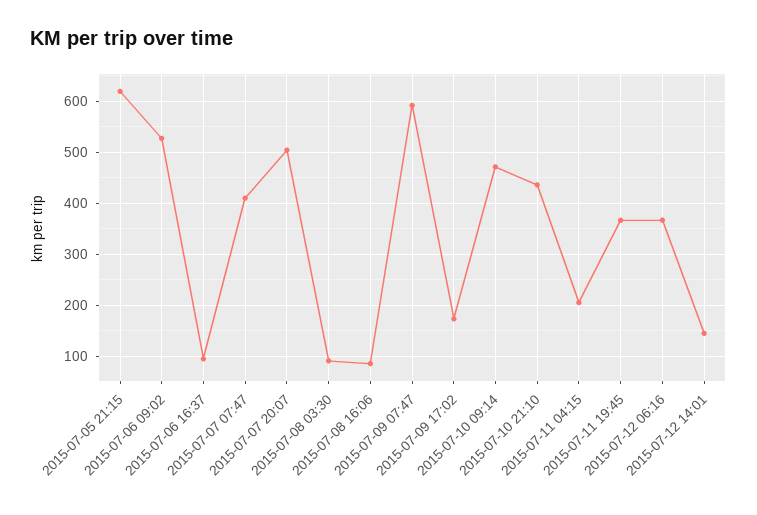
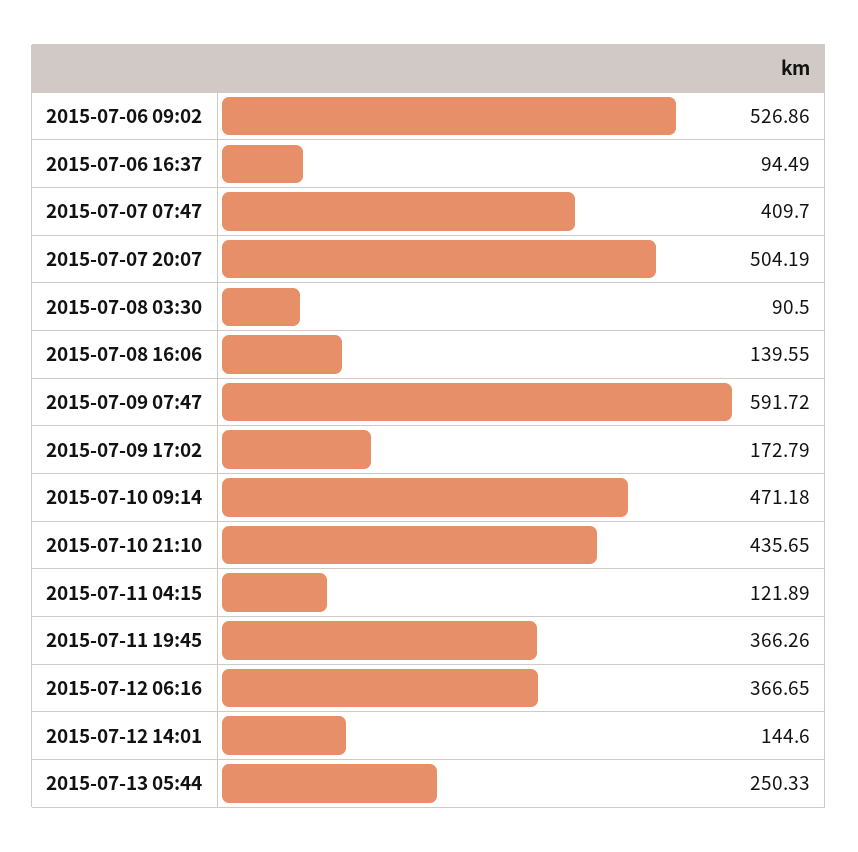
2015-07-05 21:15: 620 -> none
2015-07-08 16:06: 80 -> 139.55
2015-07-11 04:15: 200 -> 121.89
2015-07-13 05:44: none -> 250.33

